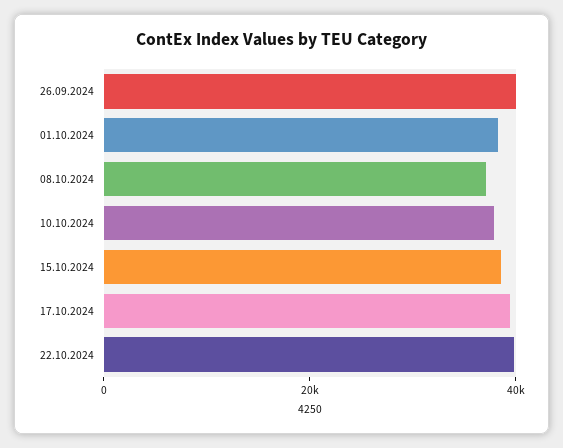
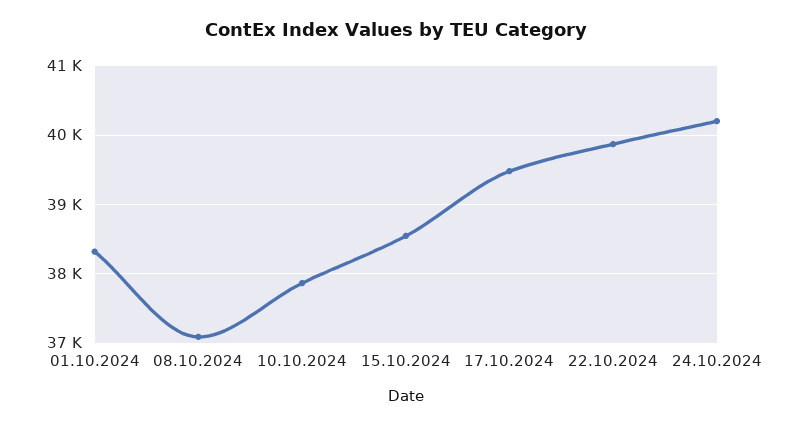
26.09.2024: 40000 -> none
24.10.2024: none -> 40200

